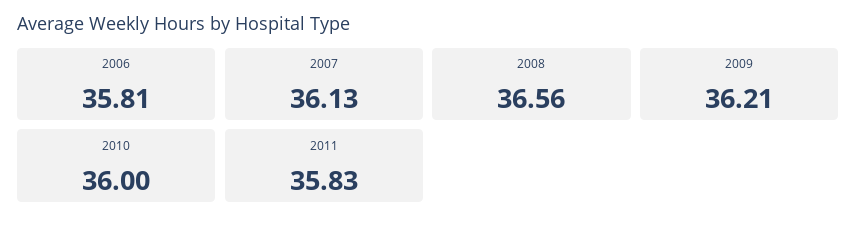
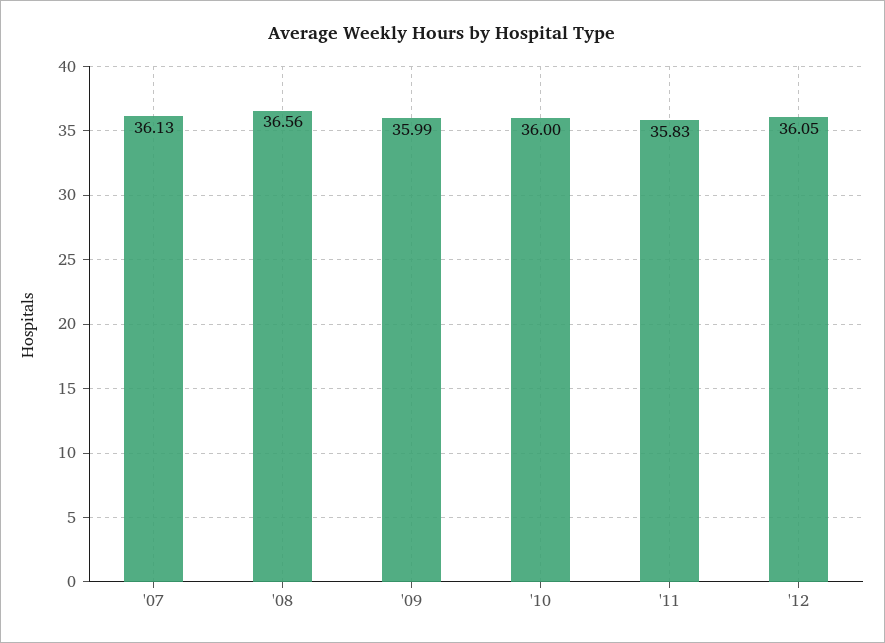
2006: 35.81 -> none
2009: 36.21 -> 35.99
'12: none -> 36.05

